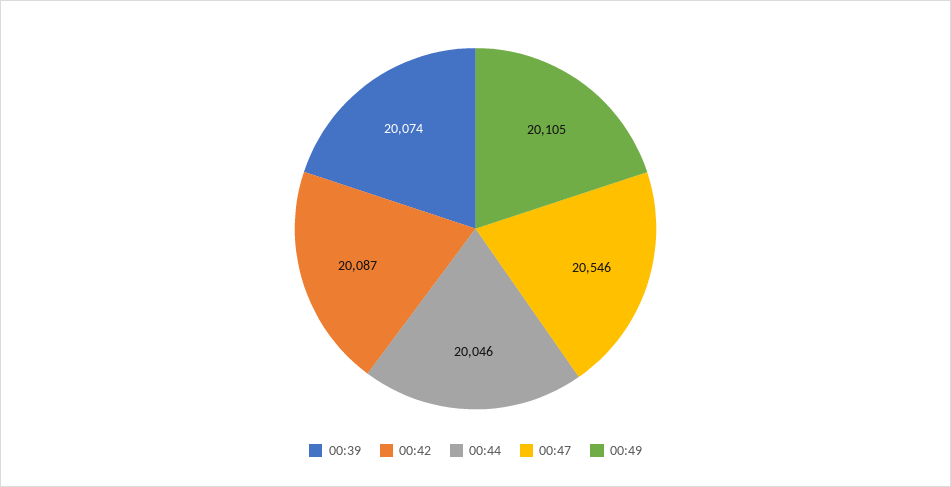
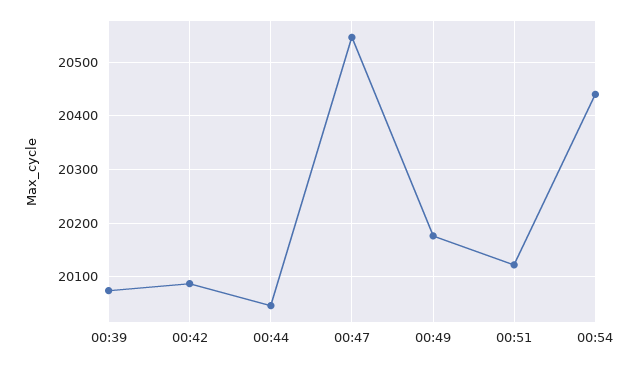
00:49: 20105 -> 20180
00:51: none -> 20120
00:54: none -> 20440

